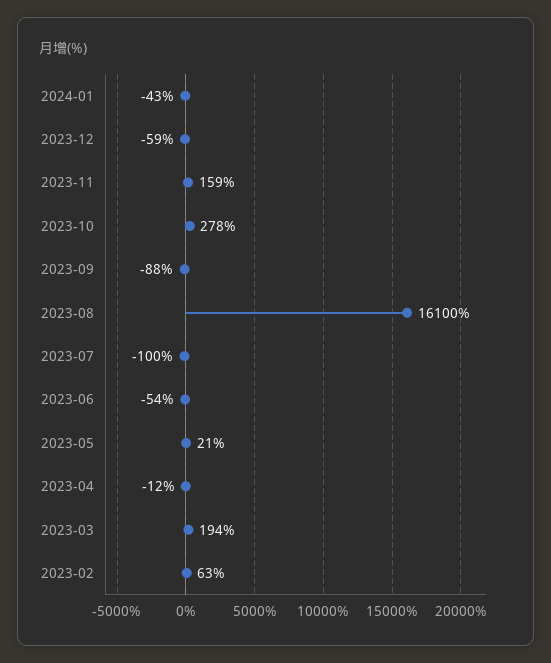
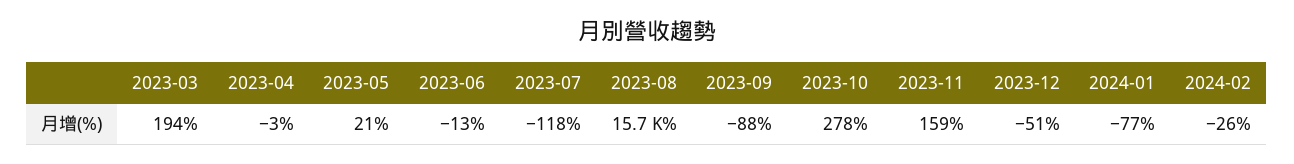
2024-01: -43 -> -77
2023-12: -59 -> -51
2023-08: 16100 -> 15700
2023-07: -100 -> -118
2023-06: -54 -> -13
2023-04: -12 -> -3
2023-02: 63 -> none
2024-02: none -> -26

